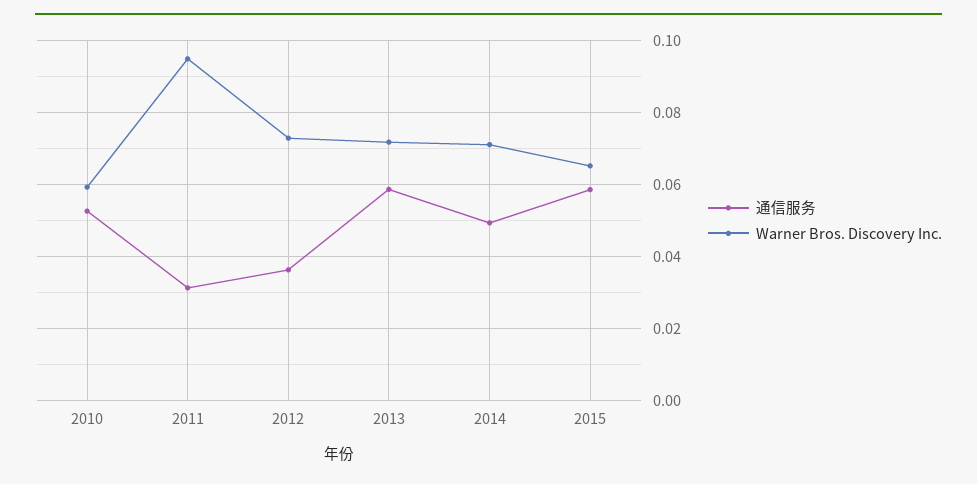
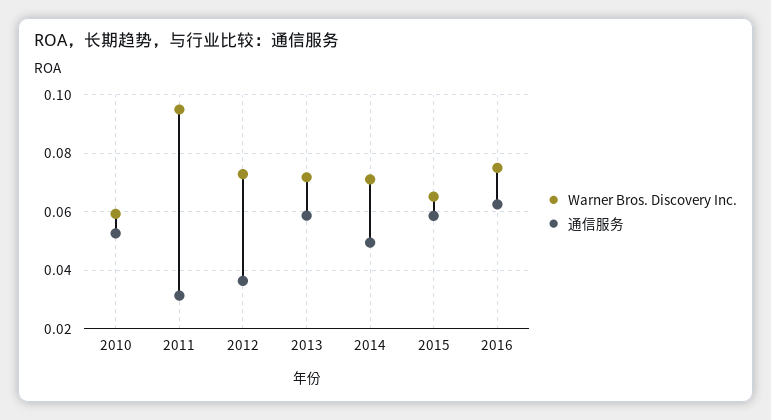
Warner Bros. Discovery Inc., 2016: none -> 0.075
通信服务, 2016: none -> 0.0625

